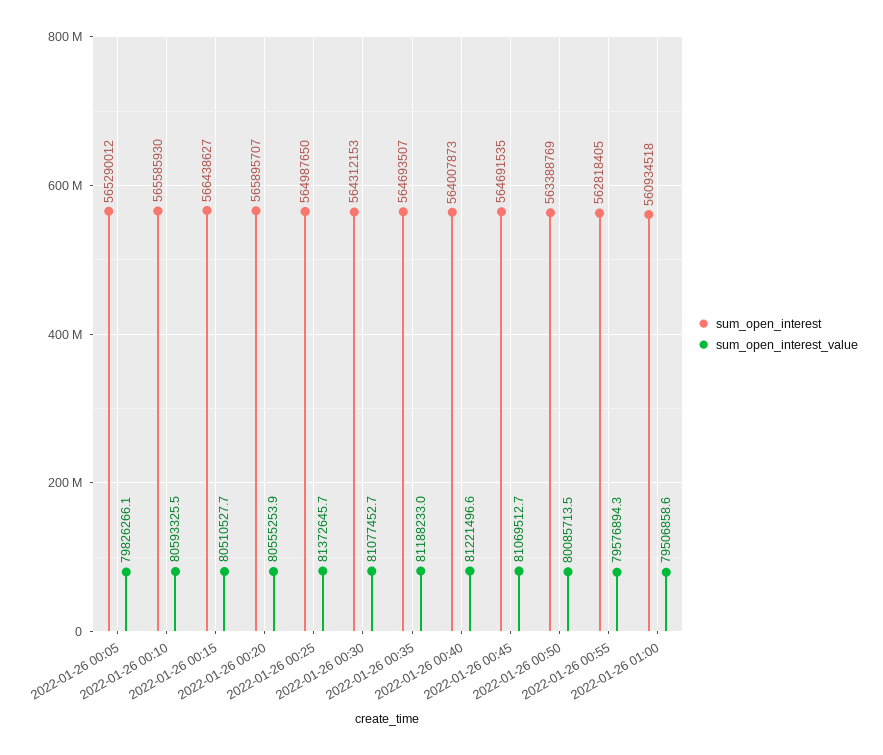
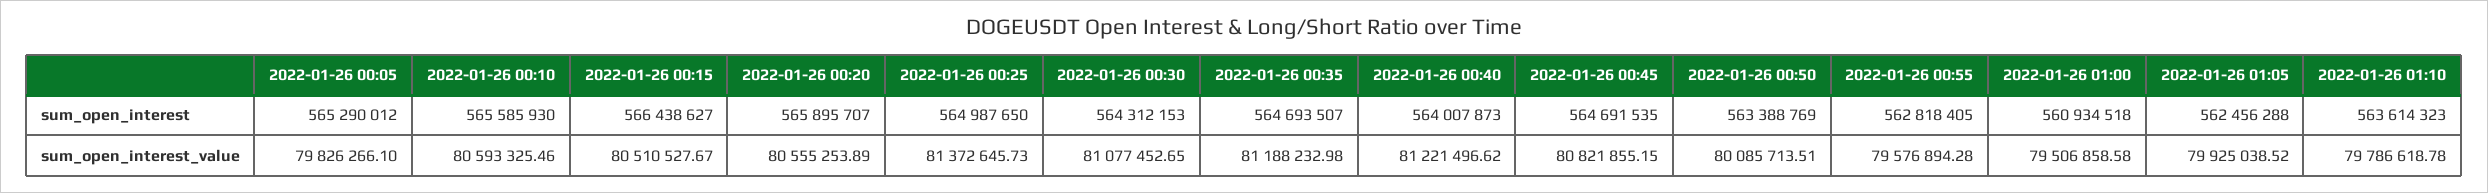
sum_open_interest_value, 2022-01-26 00:45: 81069512.7 -> 80821855.15
sum_open_interest, 2022-01-26 01:05: none -> 562456288
sum_open_interest, 2022-01-26 01:10: none -> 563614323
sum_open_interest_value, 2022-01-26 01:05: none -> 79925038.52
sum_open_interest_value, 2022-01-26 01:10: none -> 79786618.78

